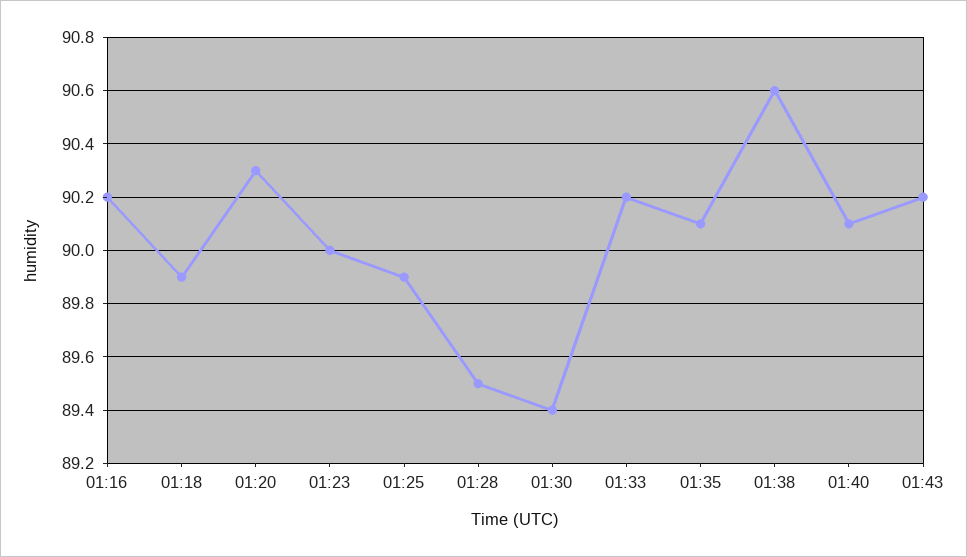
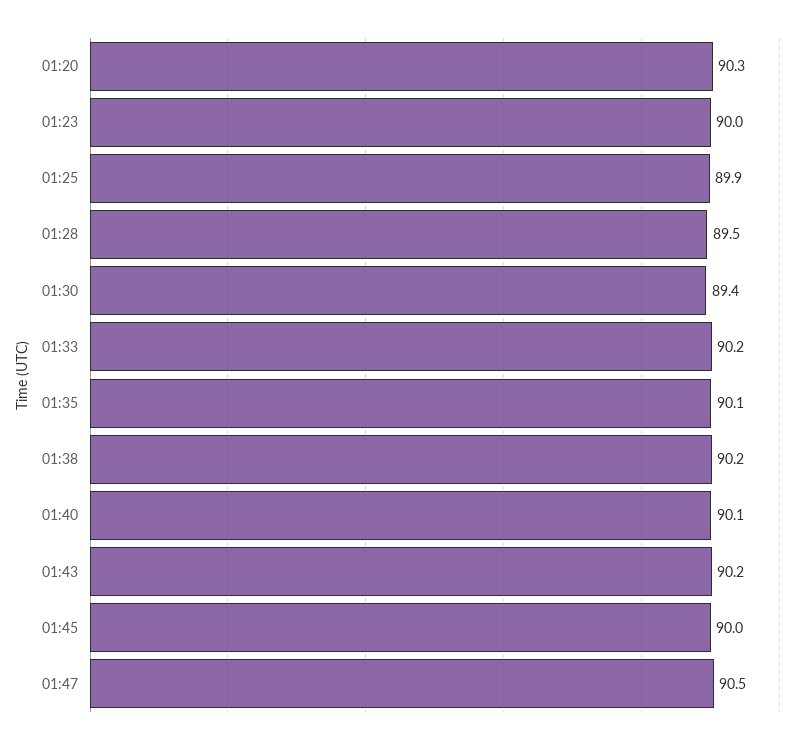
01:16: 90.2 -> none
01:18: 89.9 -> none
01:38: 90.6 -> 90.2
01:45: none -> 90
01:47: none -> 90.5

